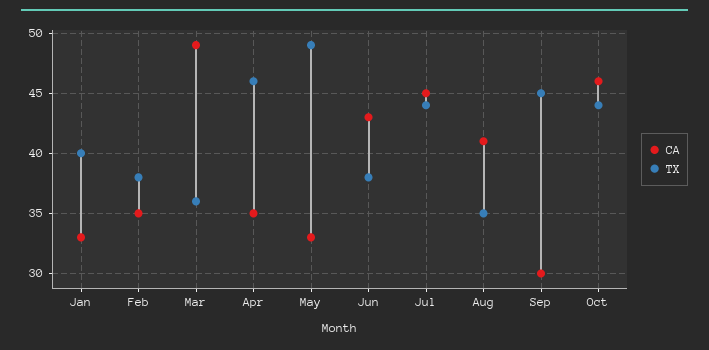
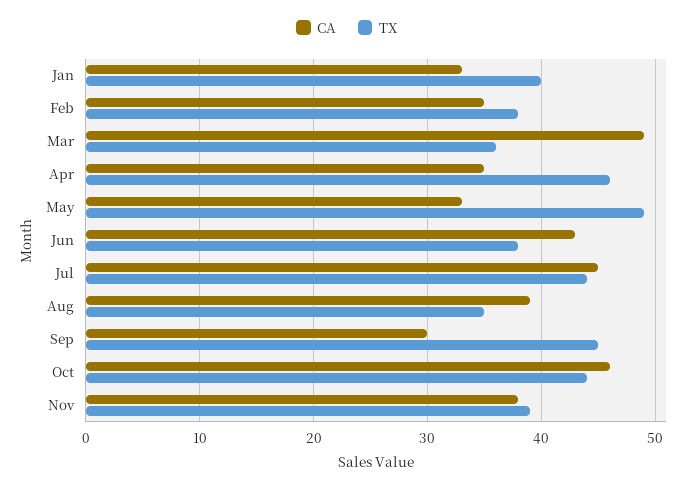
CA, Aug: 41 -> 39
CA, Nov: none -> 38
TX, Nov: none -> 39

